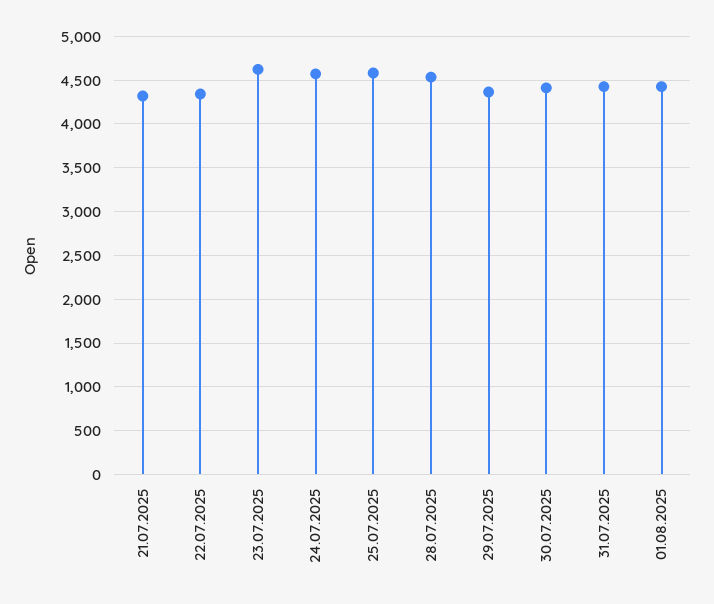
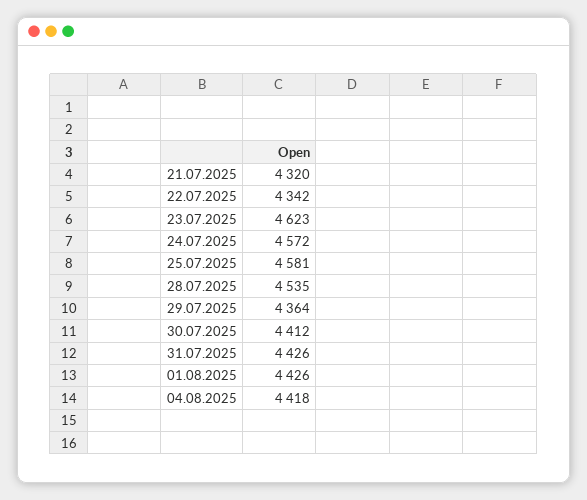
04.08.2025: none -> 4418

